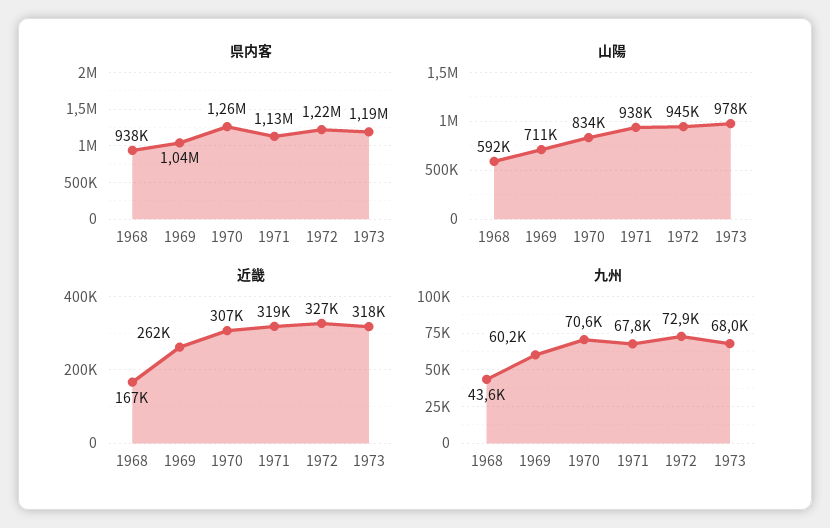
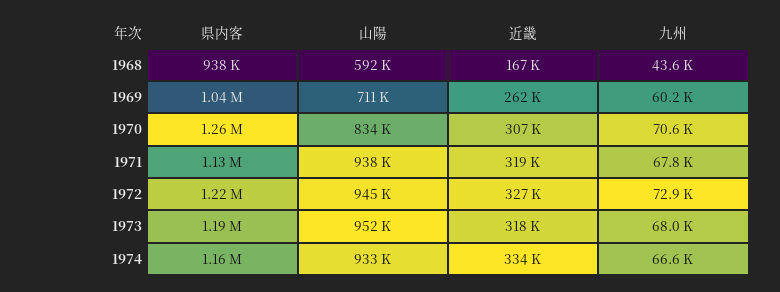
山陽, 1973: 978000 -> 952000
県内客, 1974: none -> 1160000
山陽, 1974: none -> 933000
近畿, 1974: none -> 334000
九州, 1974: none -> 66600

